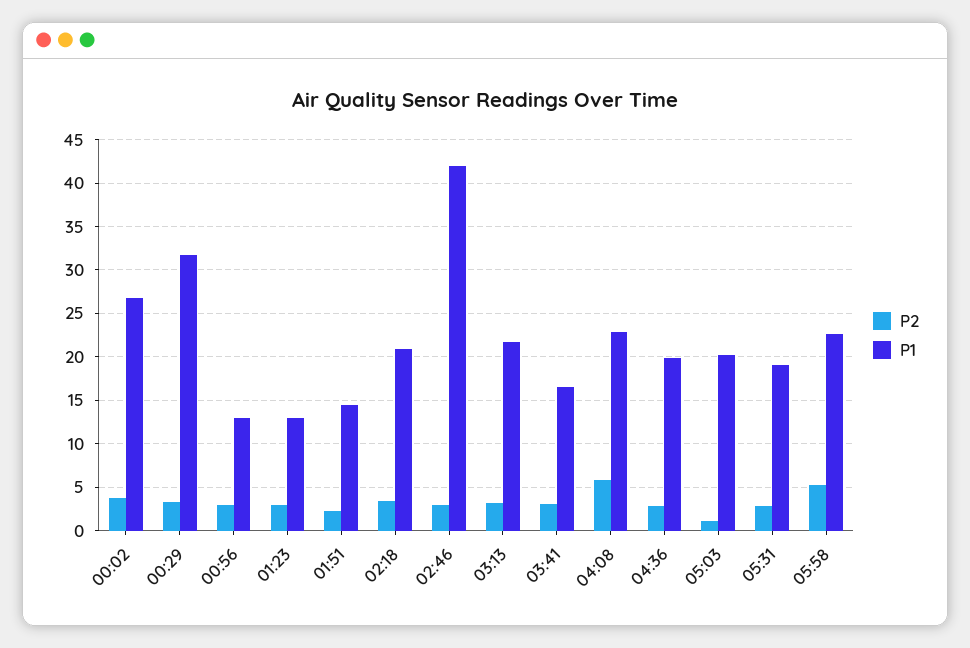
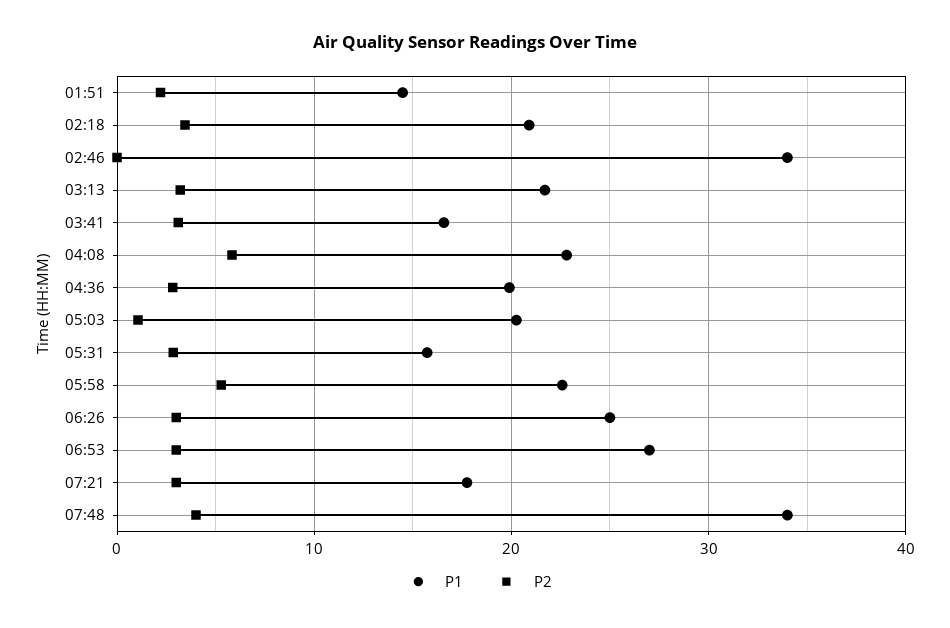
P2, 00:02: 4 -> none
P1, 00:02: 27 -> none
P2, 00:29: 3 -> none
P1, 00:29: 32 -> none
P2, 00:56: 3 -> none
P1, 00:56: 13 -> none
P2, 01:23: 3 -> none
P1, 01:23: 13 -> none
P2, 02:46: 3 -> 0
P1, 02:46: 42 -> 34
P1, 05:31: 19 -> 16
P1, 06:26: none -> 25
P2, 06:26: none -> 3
P1, 06:53: none -> 27
P2, 06:53: none -> 3
P1, 07:21: none -> 18
P2, 07:21: none -> 3
P1, 07:48: none -> 34
P2, 07:48: none -> 4

